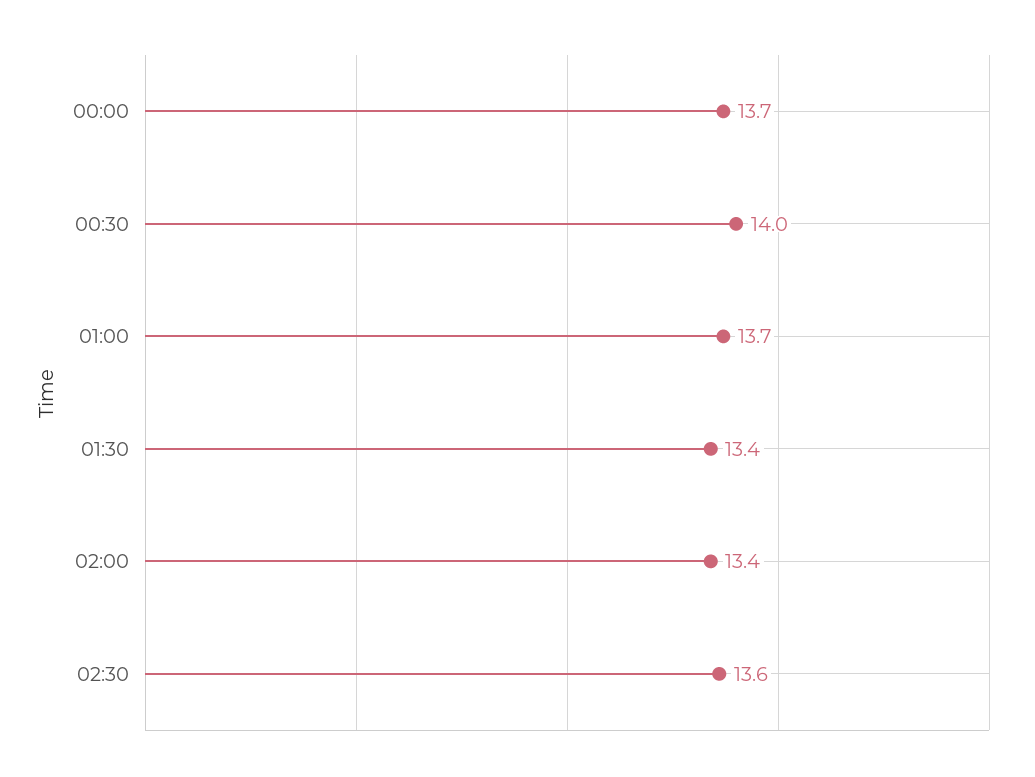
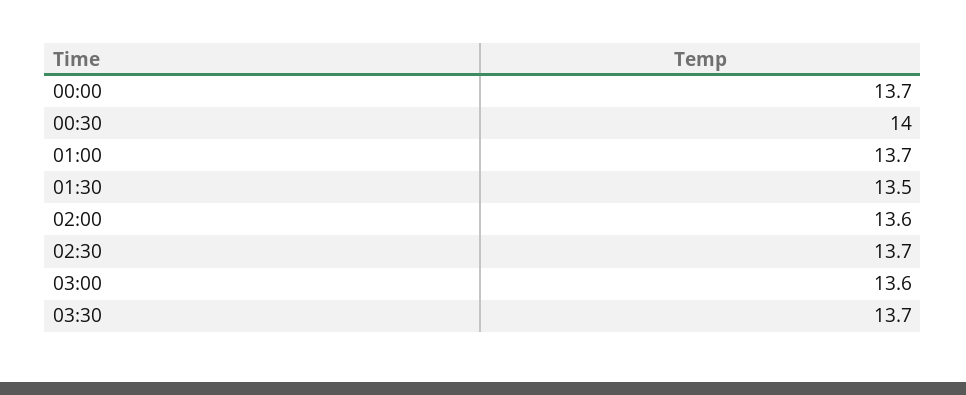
01:30: 13.4 -> 13.5
02:00: 13.4 -> 13.6
02:30: 13.6 -> 13.7
03:00: none -> 13.6
03:30: none -> 13.7

